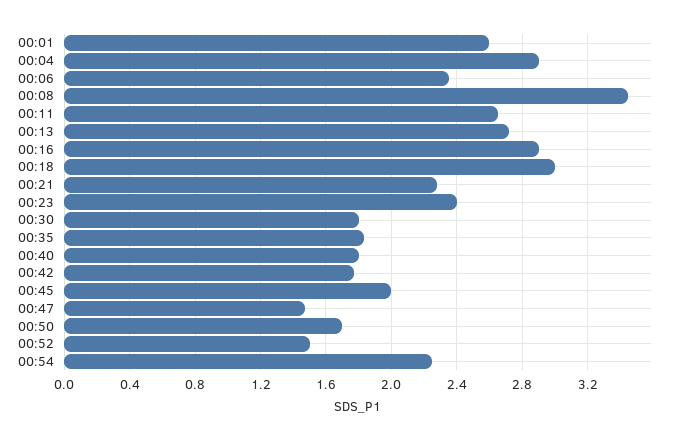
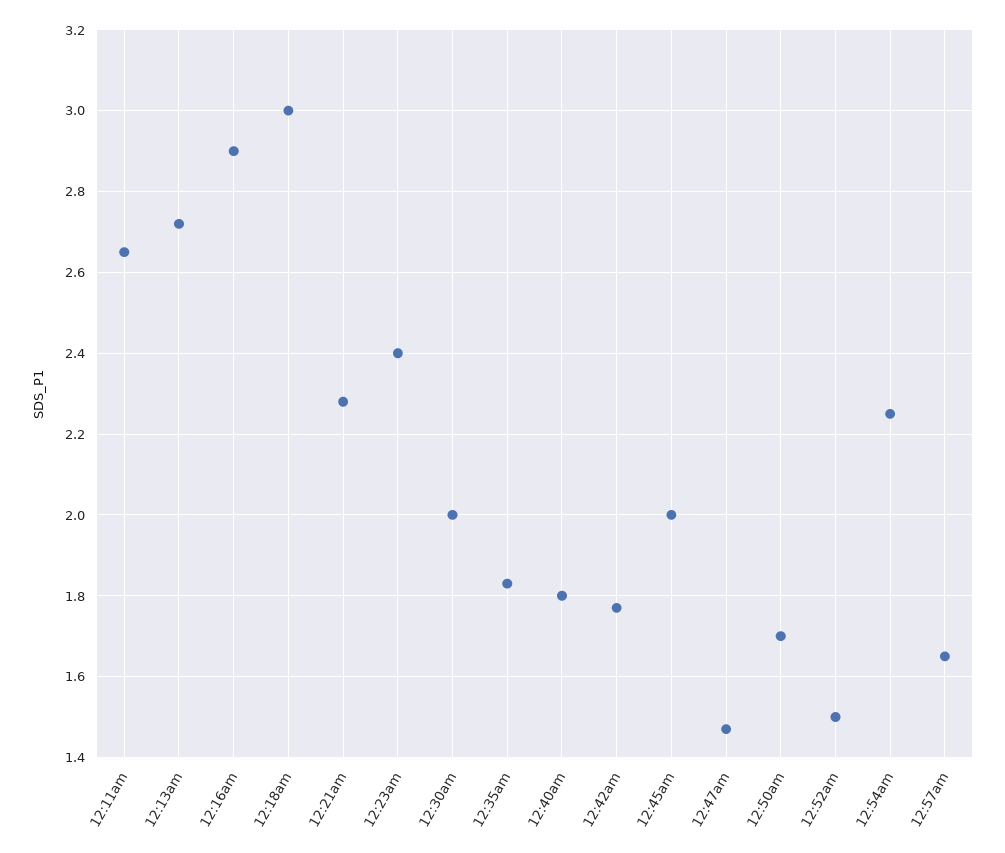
00:01: 2.6 -> none
00:04: 2.9 -> none
00:06: 2.35 -> none
00:08: 3.45 -> none
00:30: 1.8 -> 2
12:57am: none -> 1.65

